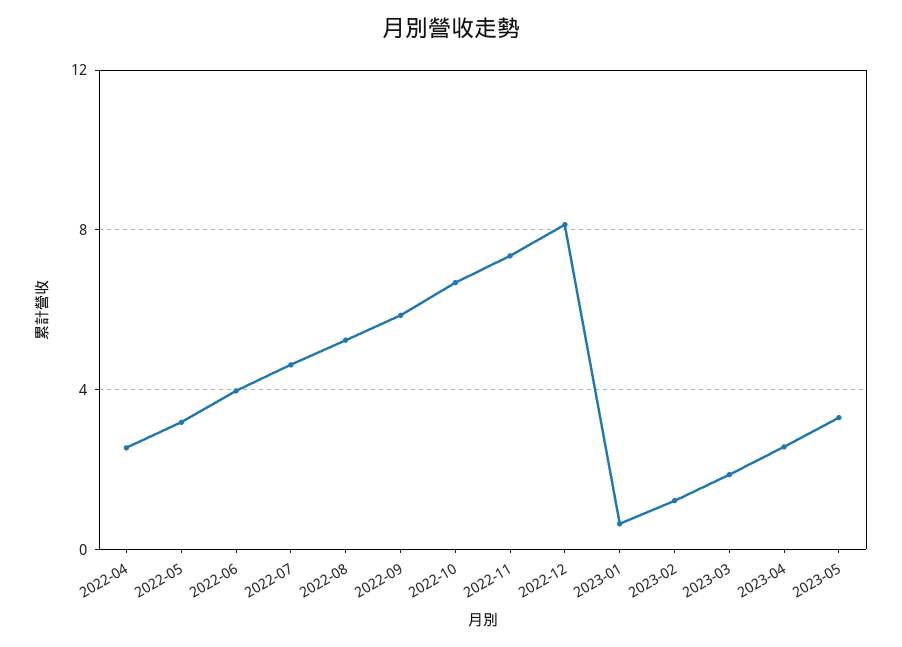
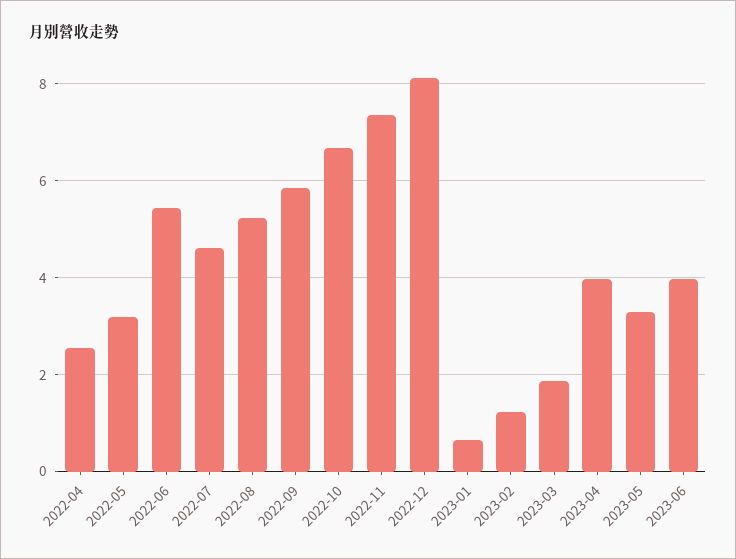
2022-06: 4 -> 5.4
2023-04: 2.5 -> 4
2023-06: none -> 4

